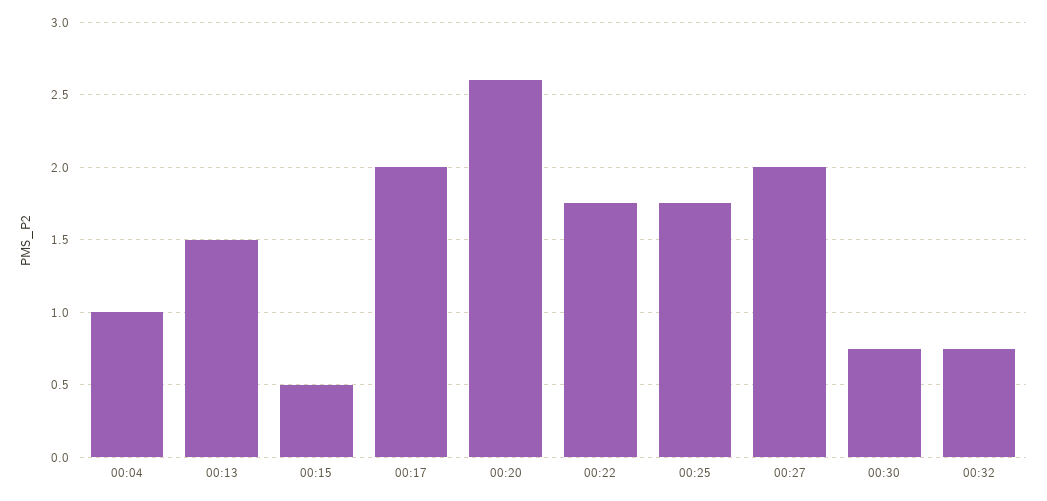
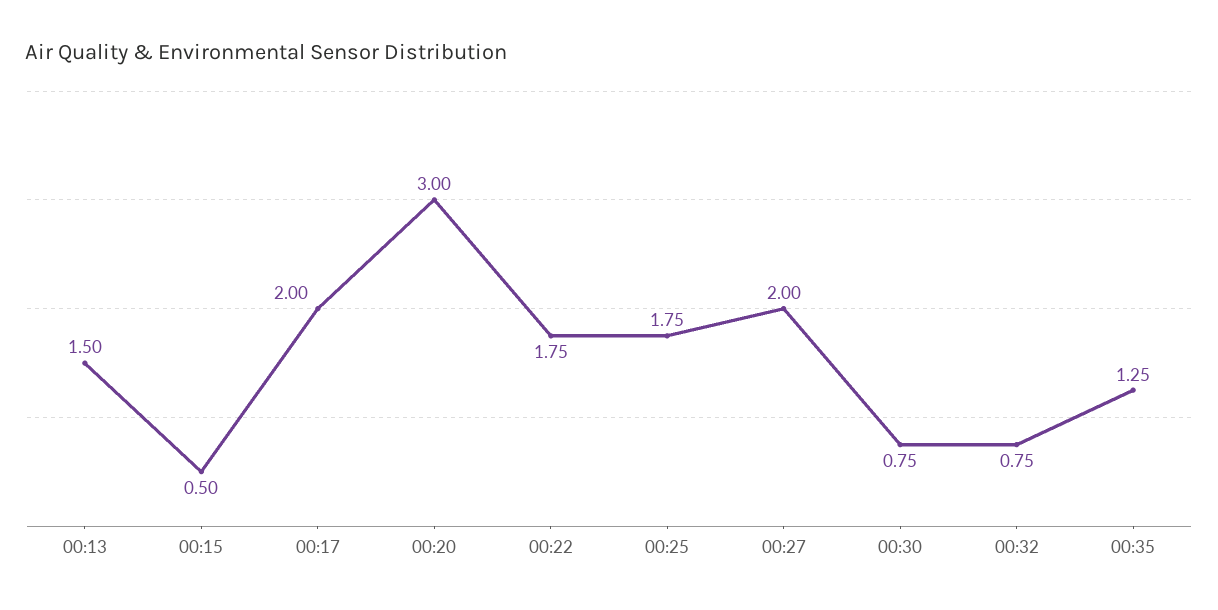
00:04: 1 -> none
00:20: 2.6 -> 3
00:35: none -> 1.25

